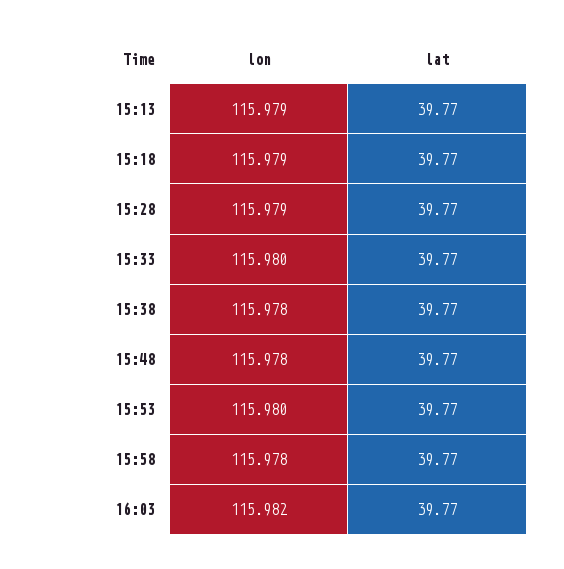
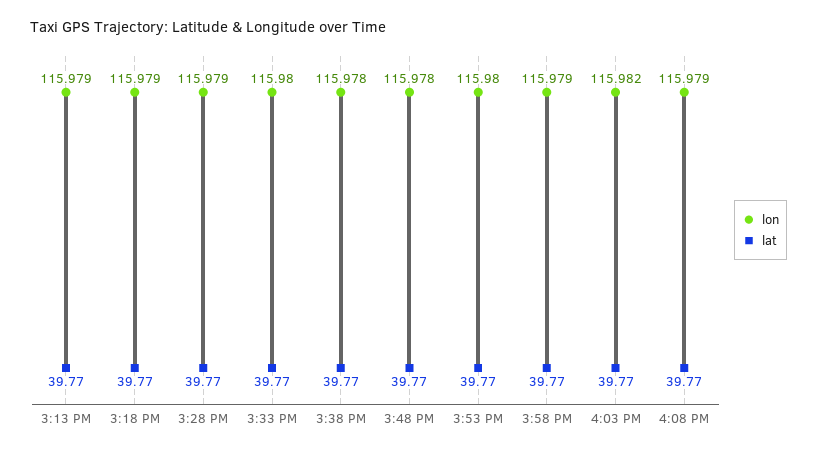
lon, 15:58: 115.978 -> 115.979
lon, 4:08 PM: none -> 115.979
lat, 4:08 PM: none -> 39.77

